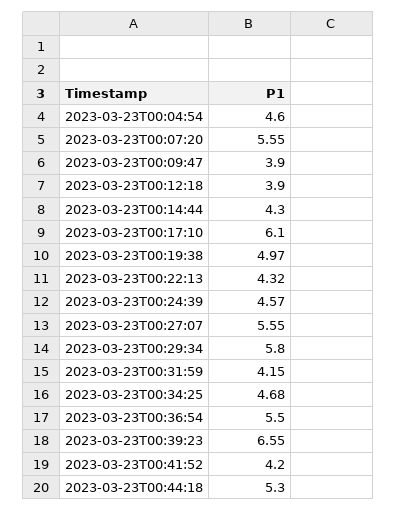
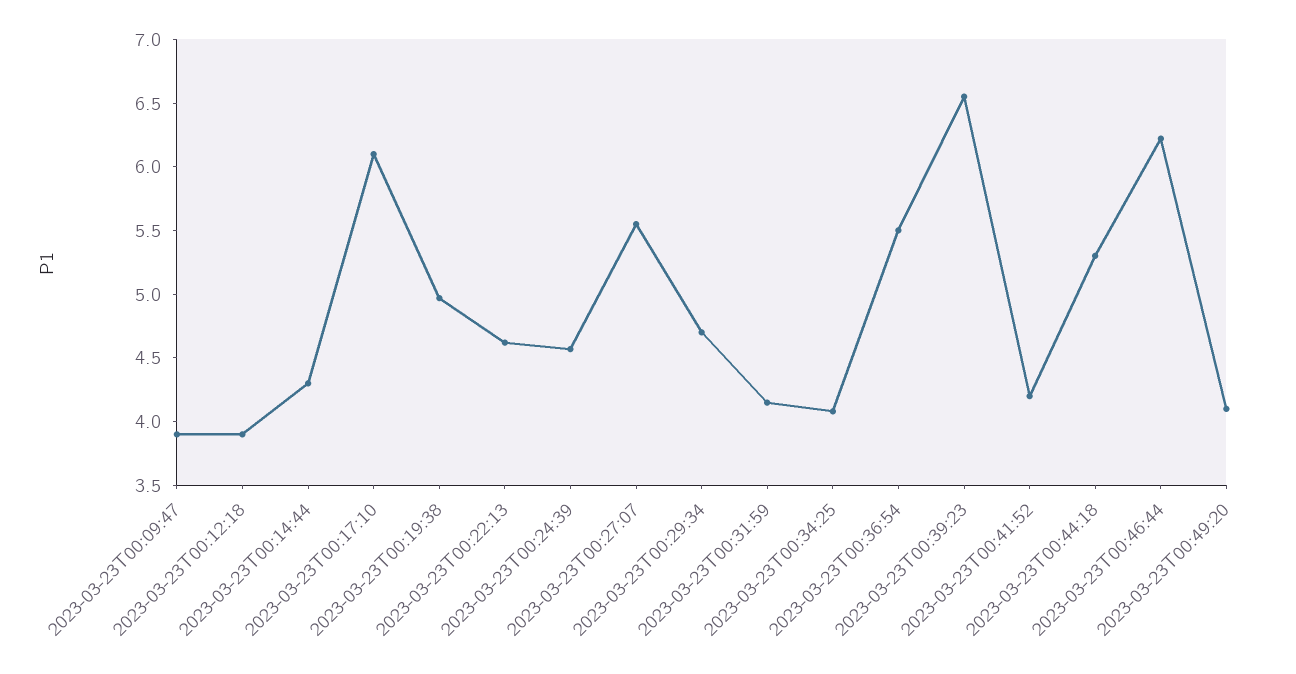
2023-03-23T00:04:54: 4.6 -> none
2023-03-23T00:07:20: 5.55 -> none
2023-03-23T00:22:13: 4.32 -> 4.6
2023-03-23T00:29:34: 5.8 -> 4.7
2023-03-23T00:34:25: 4.68 -> 4.1
2023-03-23T00:46:44: none -> 6.2
2023-03-23T00:49:20: none -> 4.1

